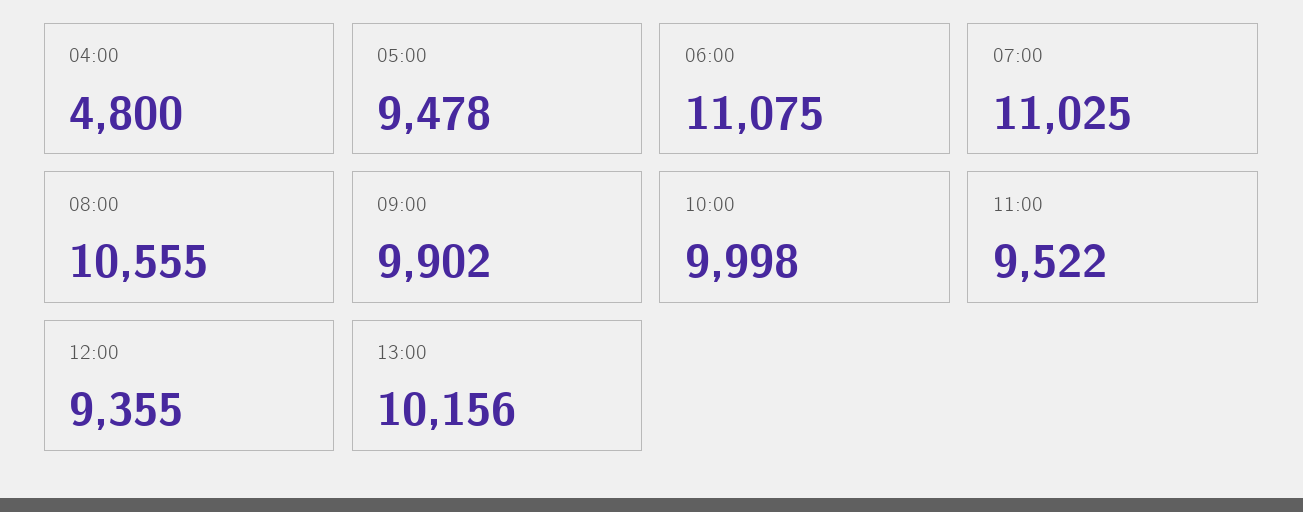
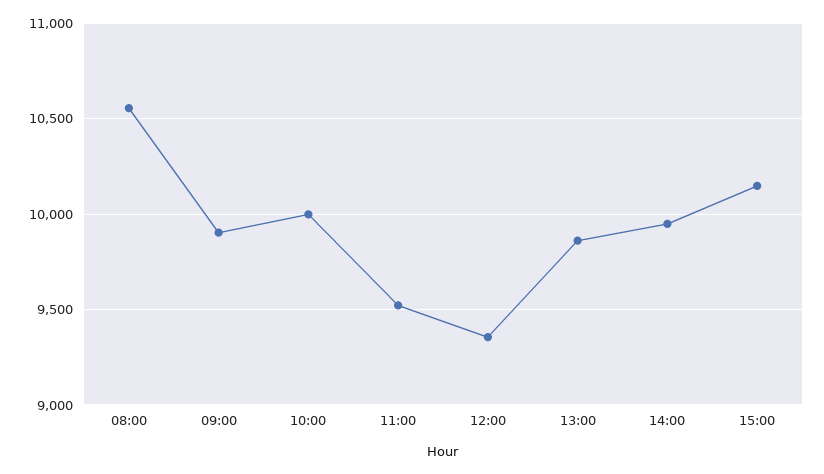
04:00: 4800 -> none
05:00: 9478 -> none
06:00: 11075 -> none
07:00: 11025 -> none
13:00: 10156 -> 9850
14:00: none -> 9950
15:00: none -> 10150

